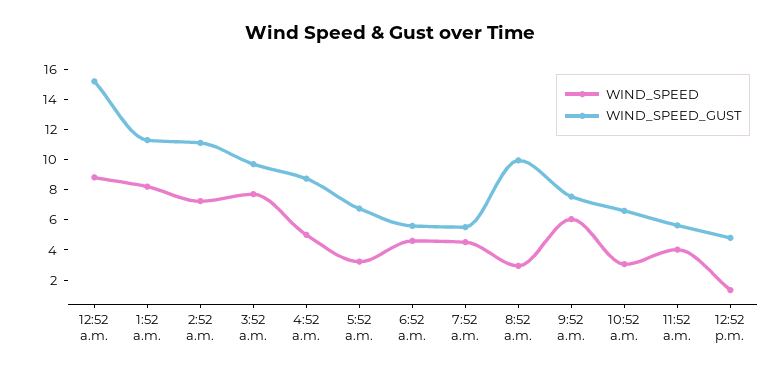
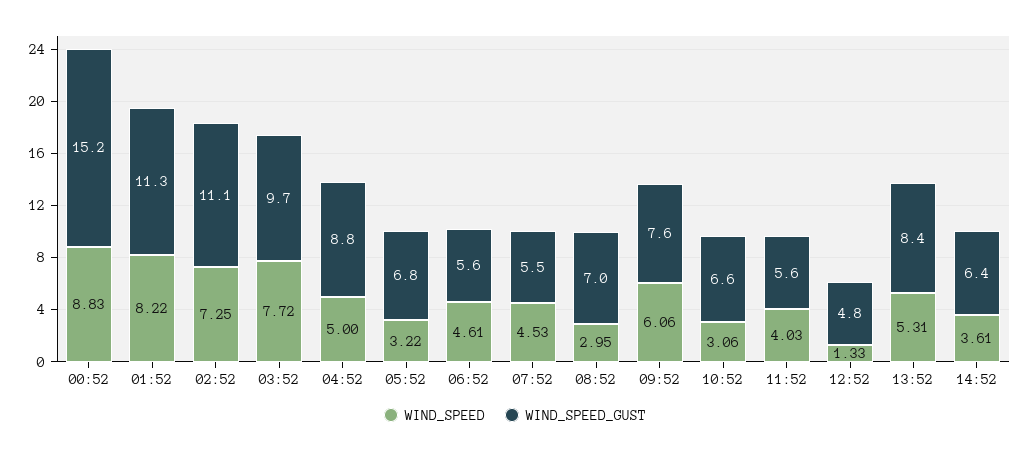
WIND_SPEED_GUST, 8:52 a.m.: 10 -> 7
WIND_SPEED, 13:52: none -> 5.31
WIND_SPEED_GUST, 13:52: none -> 8.4
WIND_SPEED, 14:52: none -> 3.61
WIND_SPEED_GUST, 14:52: none -> 6.4

